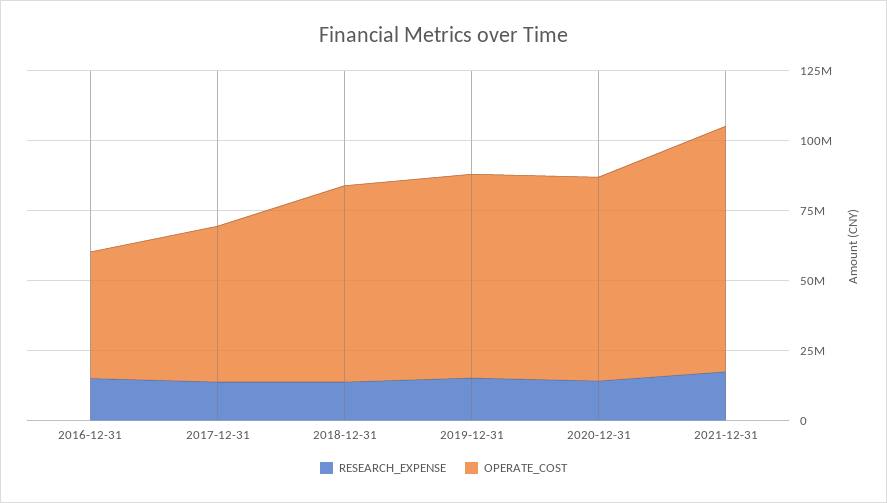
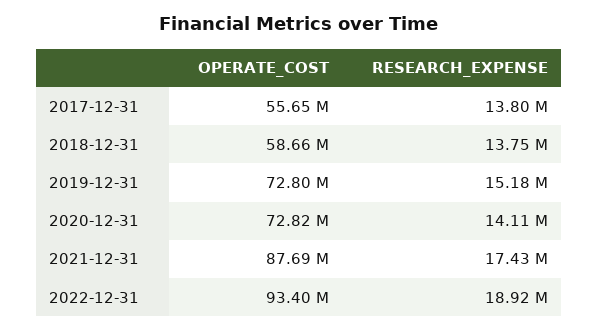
RESEARCH_EXPENSE, 2016-12-31: 15000000 -> none
OPERATE_COST, 2016-12-31: 45000000 -> none
OPERATE_COST, 2018-12-31: 70000000 -> 58660000
OPERATE_COST, 2022-12-31: none -> 93400000
RESEARCH_EXPENSE, 2022-12-31: none -> 18920000

